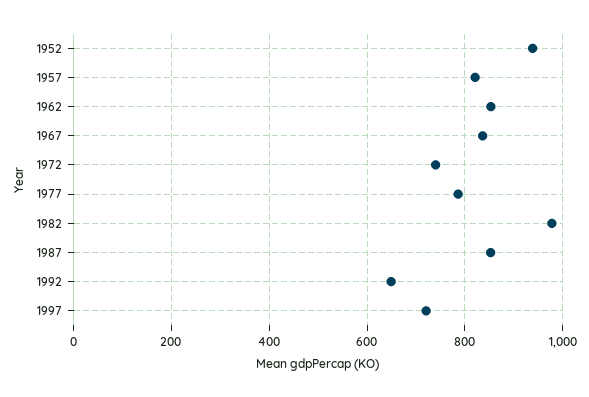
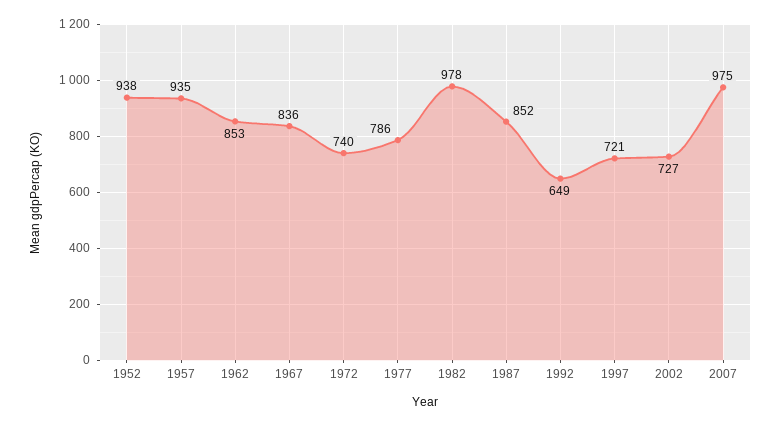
1957: 820 -> 935
2002: none -> 727
2007: none -> 975

